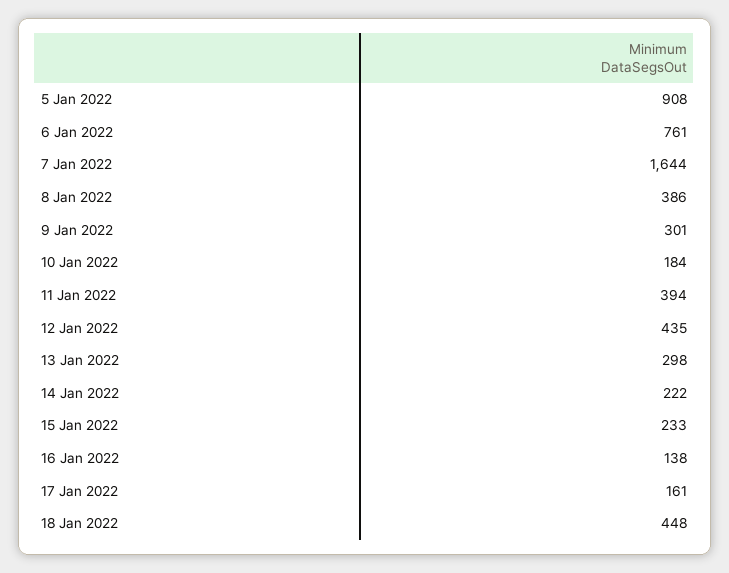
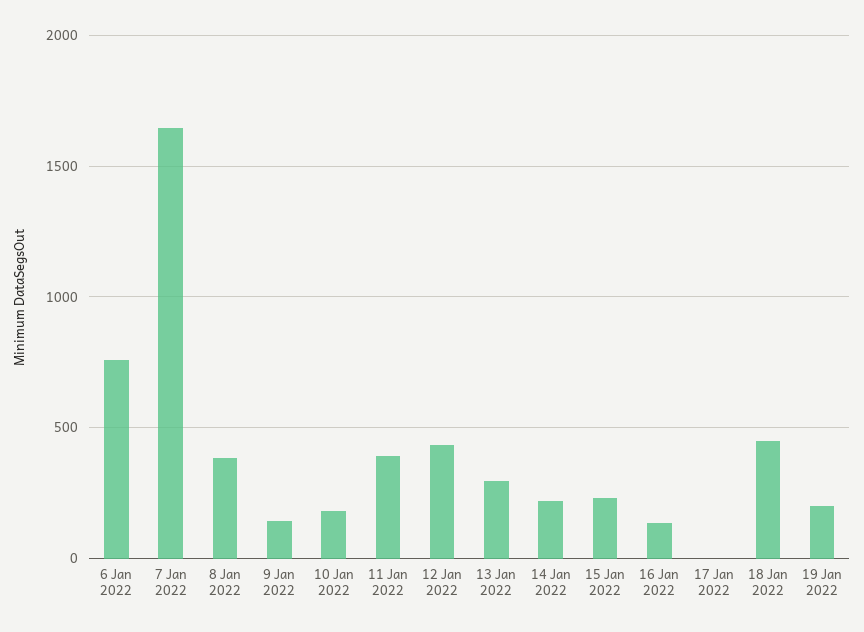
5 Jan 2022: 908 -> none
9 Jan 2022: 301 -> 150
17 Jan 2022: 161 -> 0
19 Jan 2022: none -> 200

